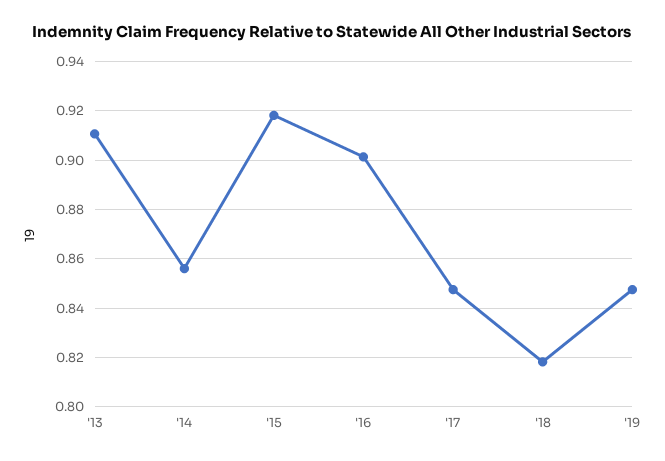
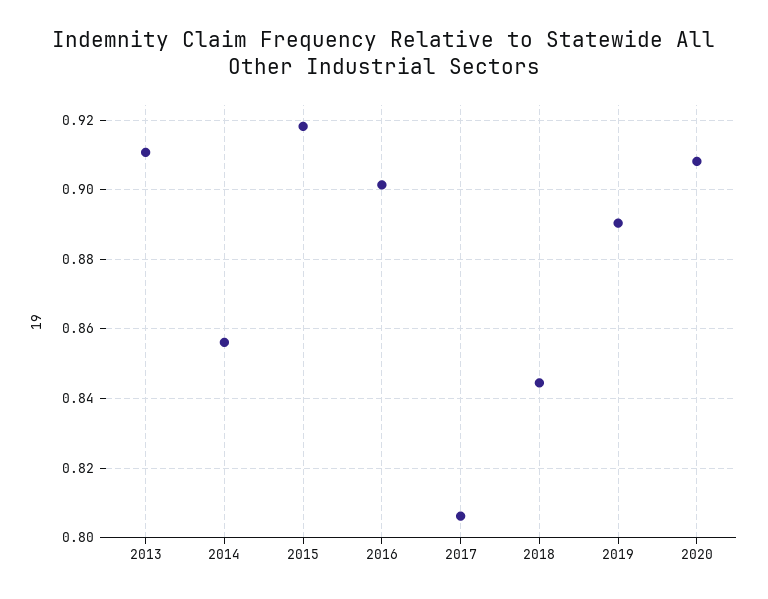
'17: 0.8475 -> 0.806
'18: 0.8175 -> 0.844
'19: 0.8475 -> 0.89
2020: none -> 0.908

